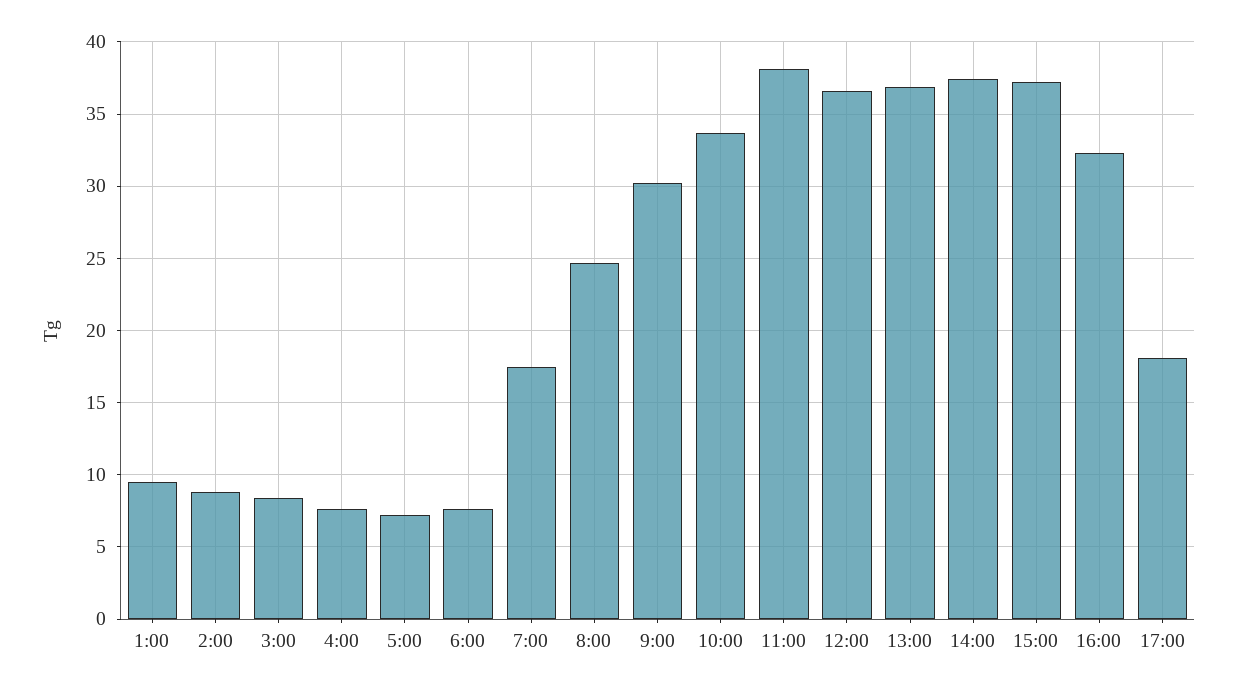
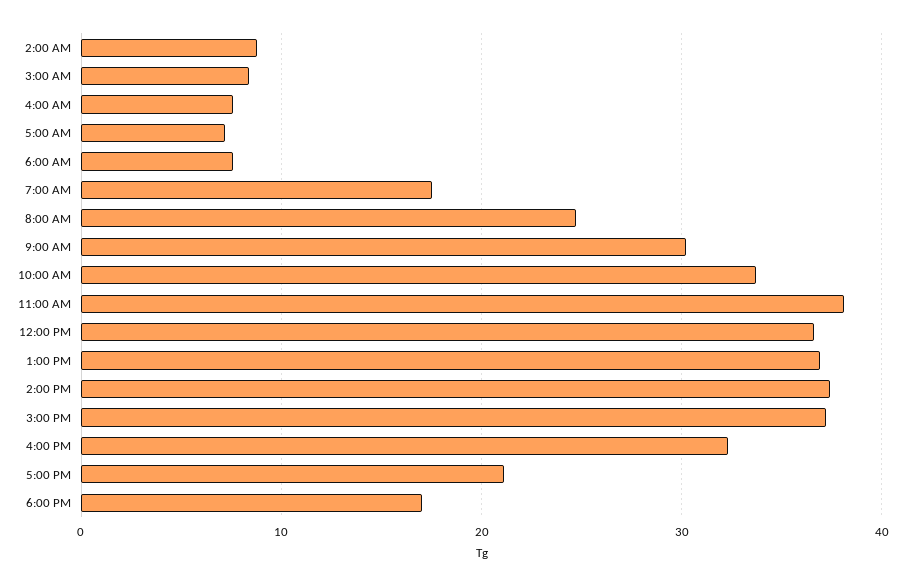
1:00: 9.5 -> none
17:00: 18 -> 21
6:00 PM: none -> 17

